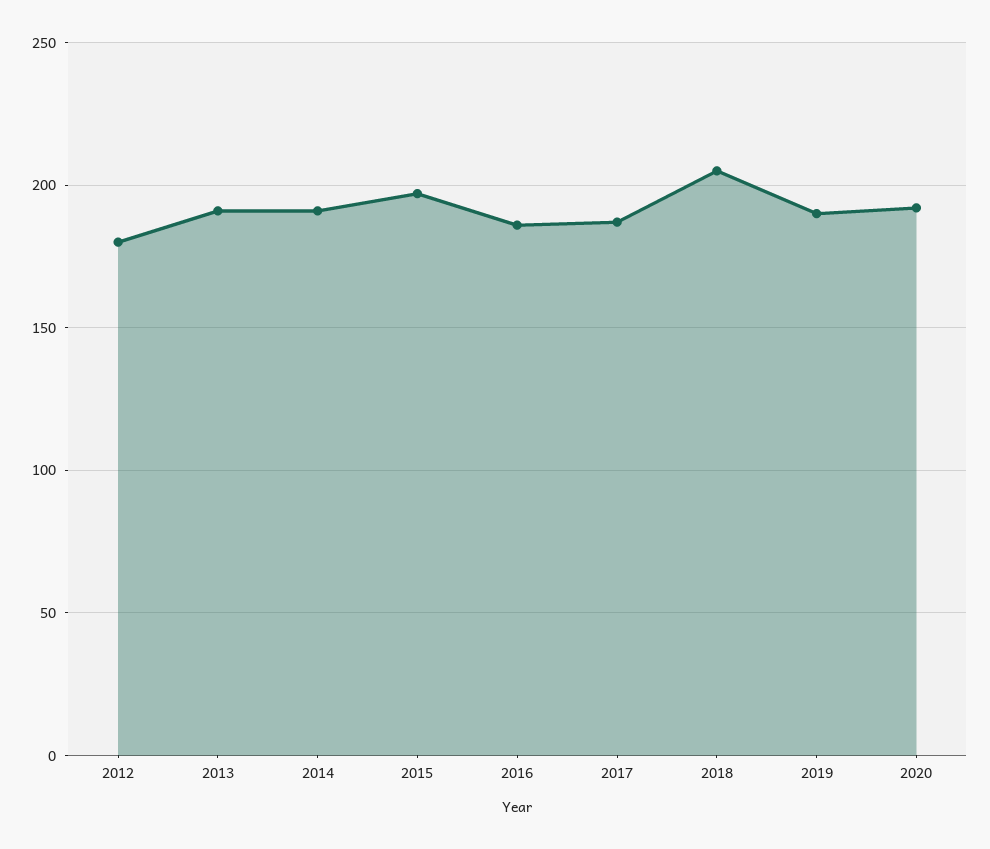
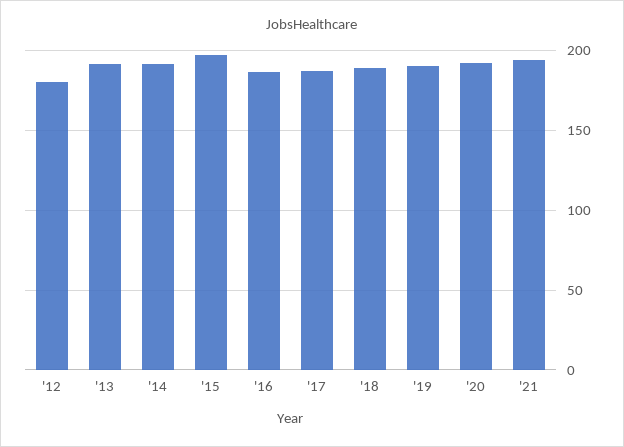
2018: 205 -> 190
'21: none -> 195

